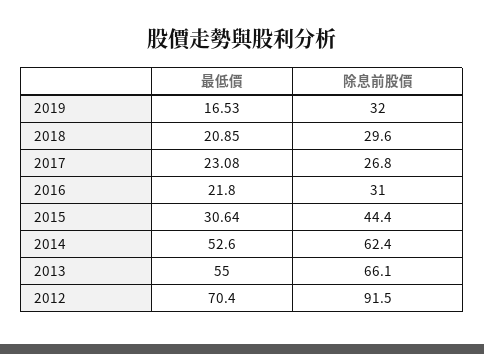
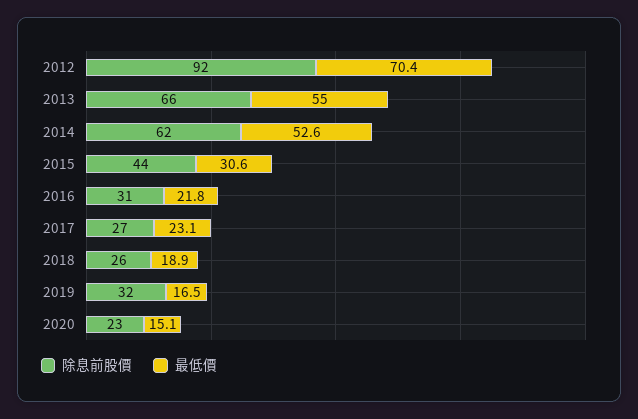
最低價, 2018: 20.85 -> 18.9
除息前股價, 2018: 29.6 -> 26
除息前股價, 2020: none -> 23
最低價, 2020: none -> 15.1

